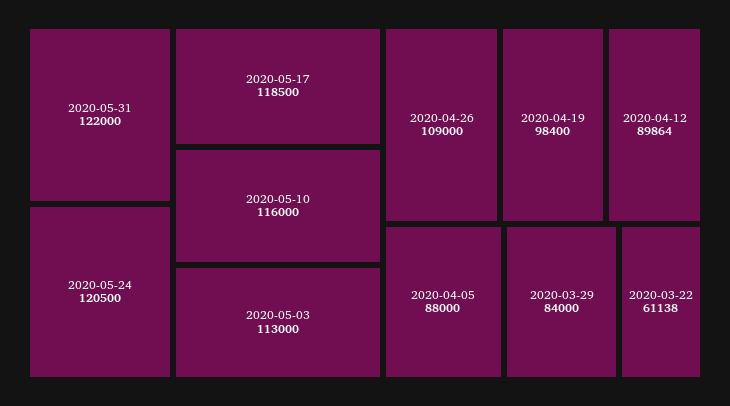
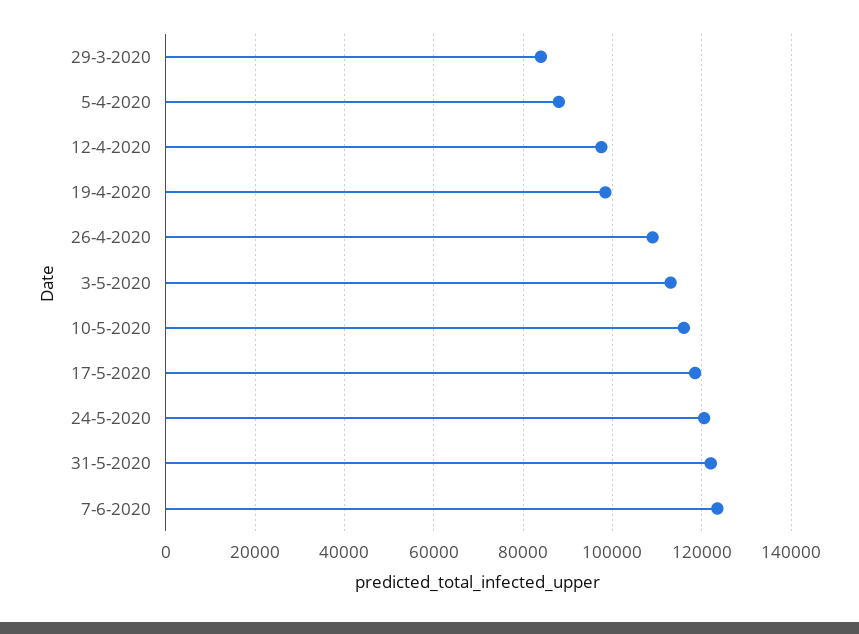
2020-04-12: 89864 -> 98000
2020-03-22: 61138 -> none
7-6-2020: none -> 124000

